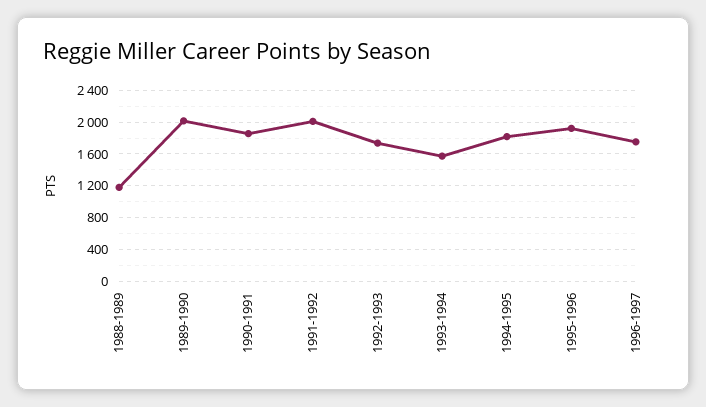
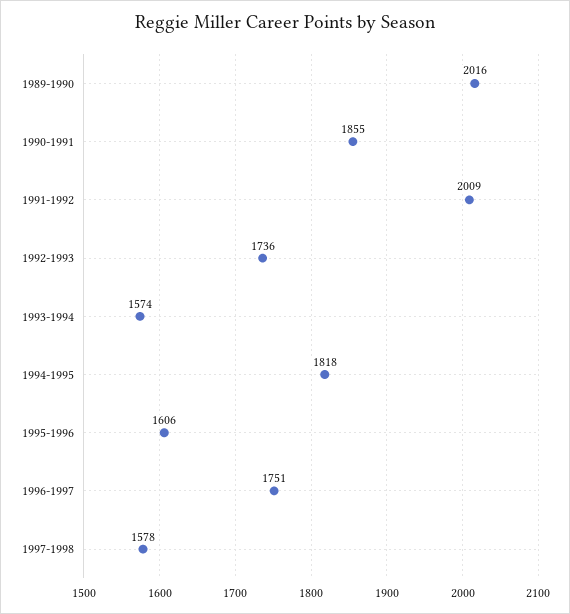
1988-1989: 1200 -> none
1995-1996: 1900 -> 1606
1997-1998: none -> 1578

